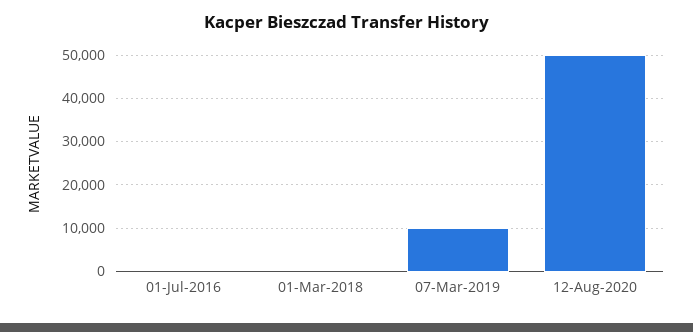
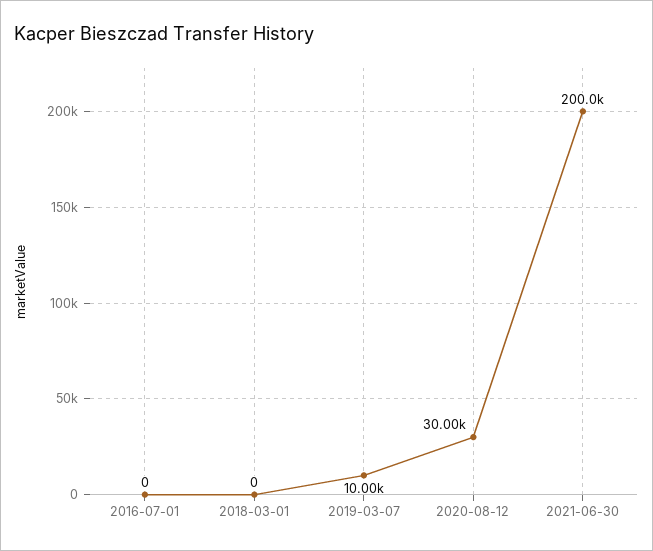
12-Aug-2020: 50000 -> 30000
2021-06-30: none -> 200000

